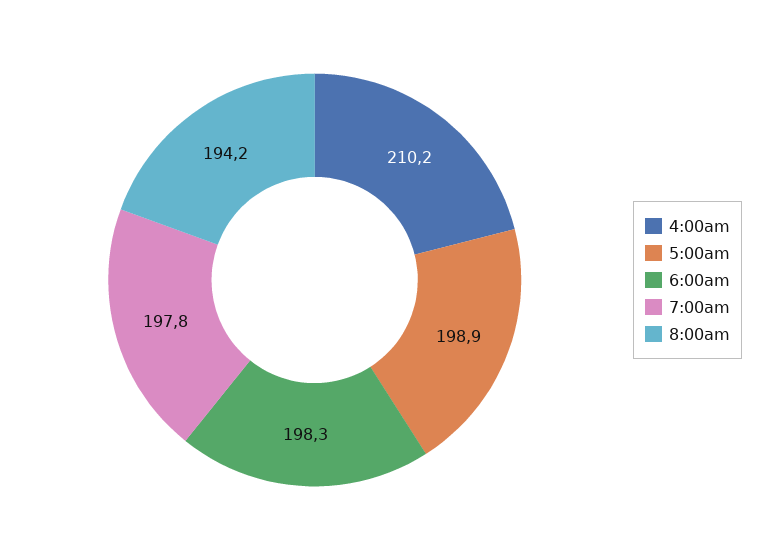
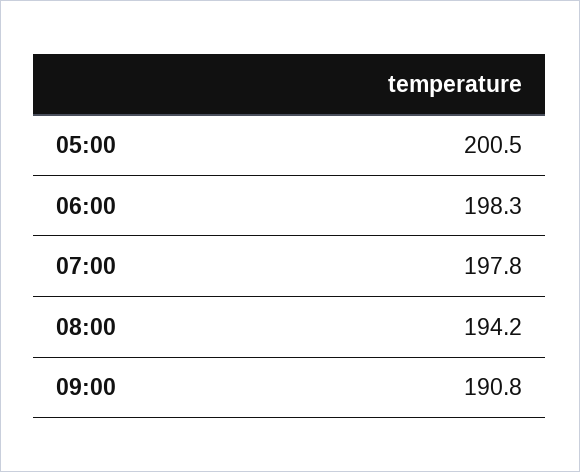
4:00am: 210.2 -> none
5:00am: 198.9 -> 200.5
09:00: none -> 190.8

